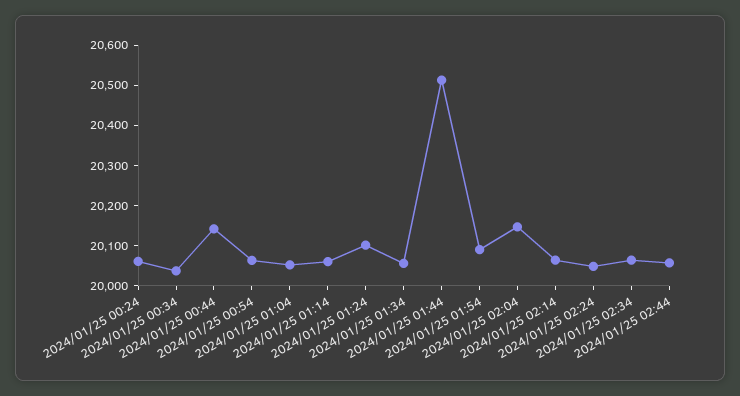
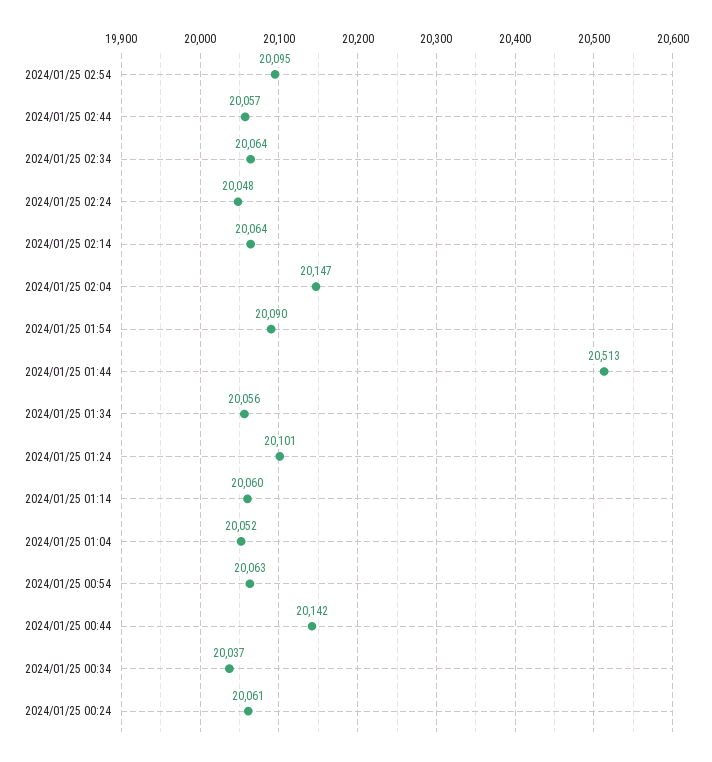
2024/01/25 02:54: none -> 20095

